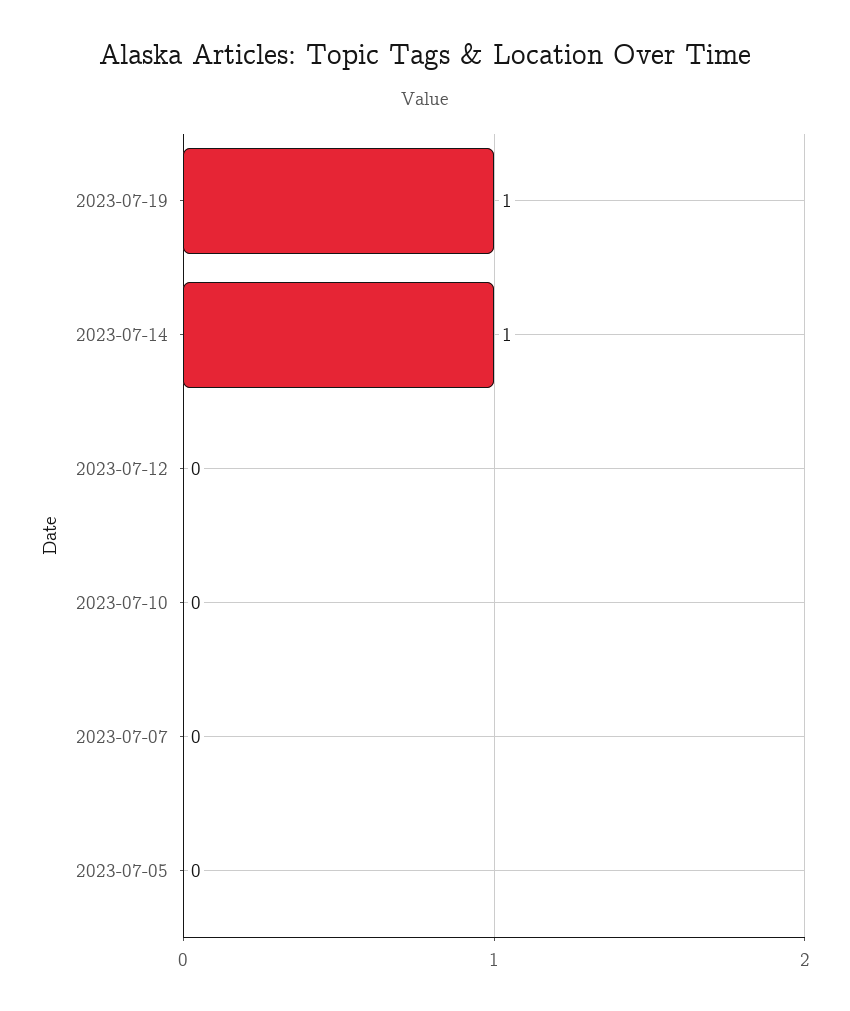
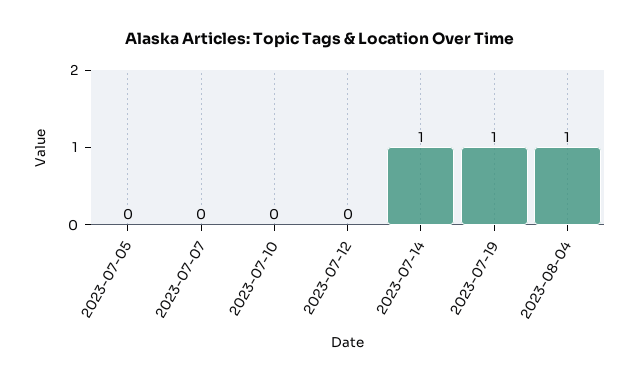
2023-08-04: none -> 1

